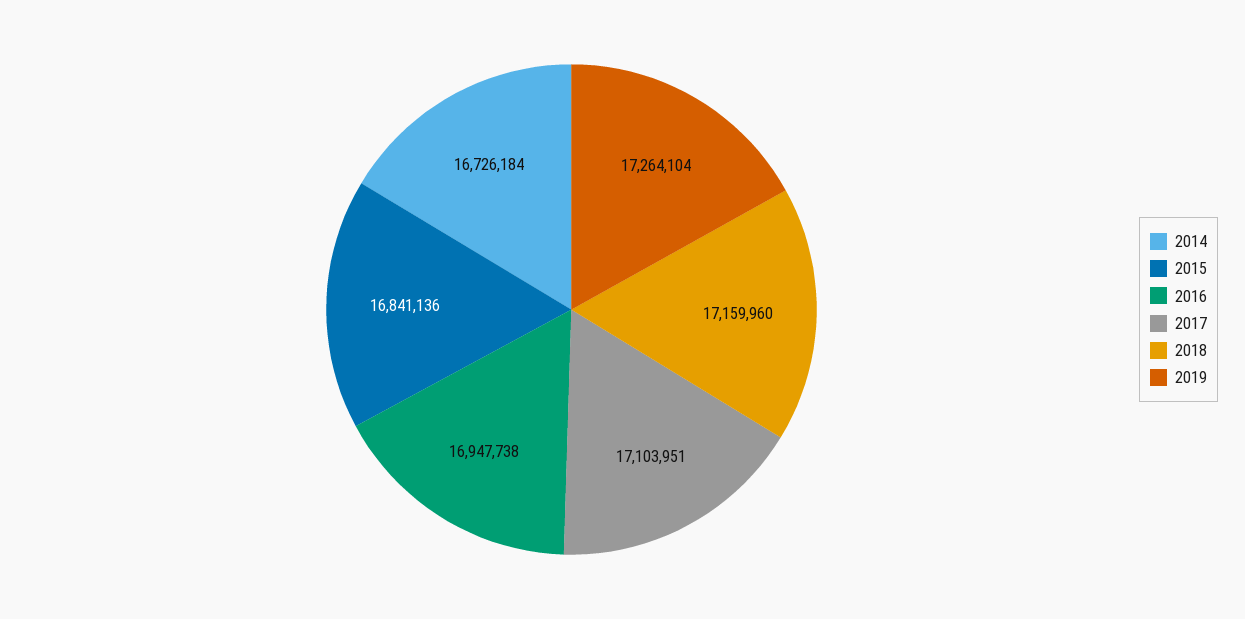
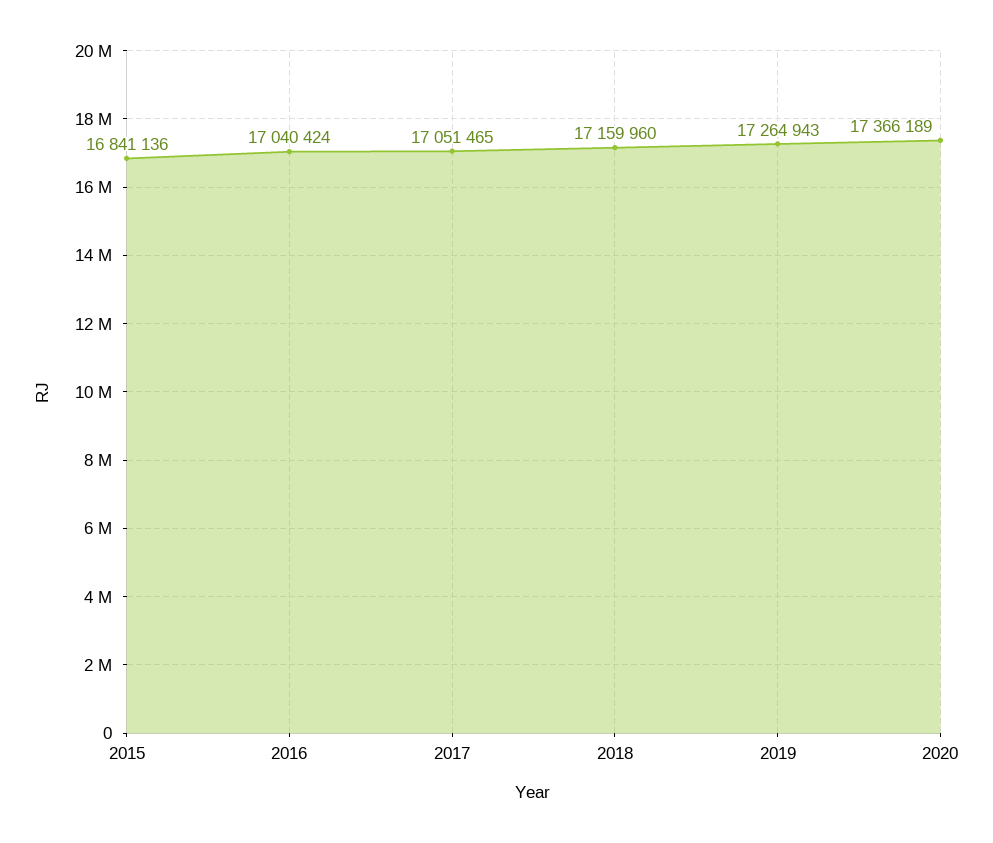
2014: 16726184 -> none
2016: 16947738 -> 17040424
2017: 17103951 -> 17051465
2019: 17264104 -> 17264943
2020: none -> 17366189

